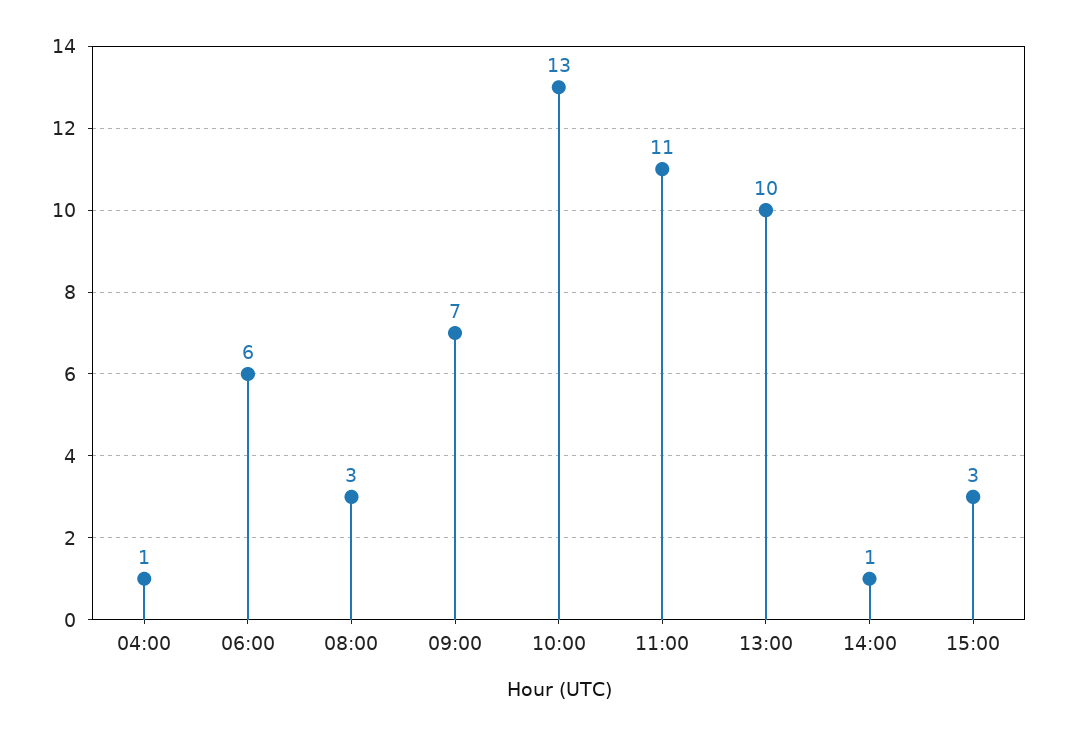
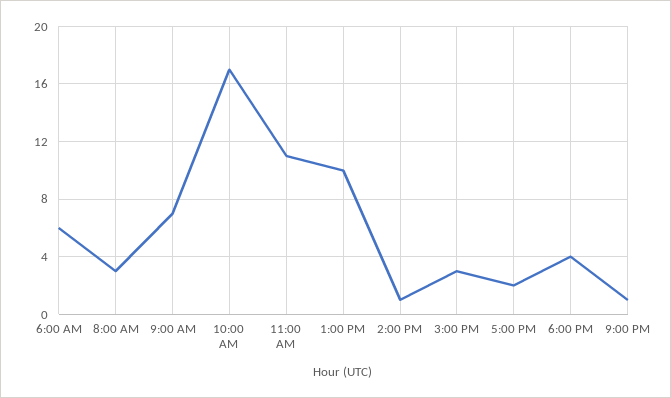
04:00: 1 -> none
10:00: 13 -> 17
5:00 PM: none -> 2
6:00 PM: none -> 4
9:00 PM: none -> 1

